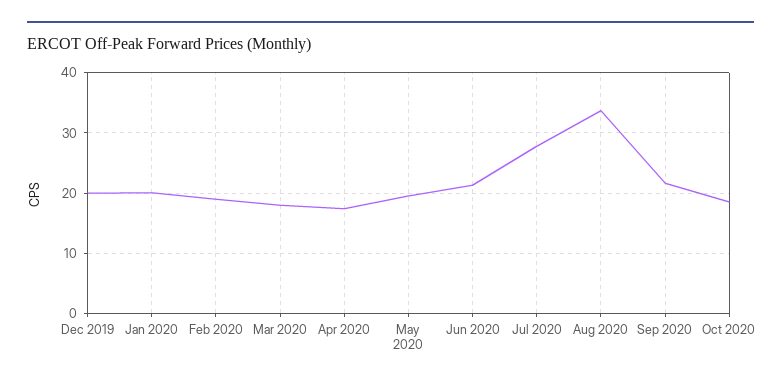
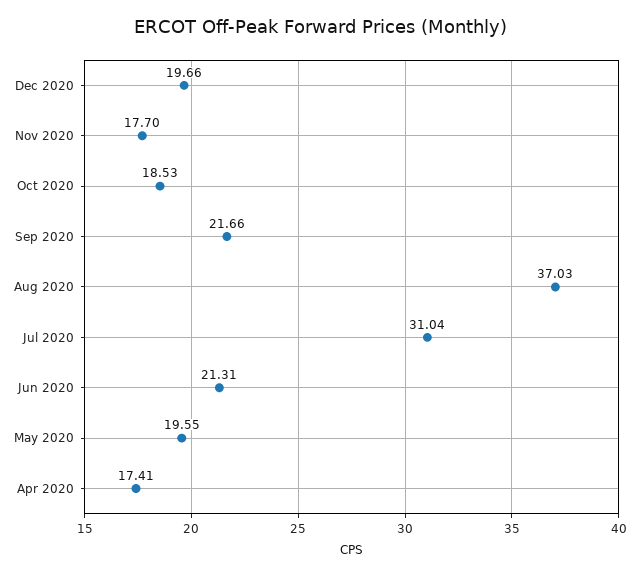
Dec 2019: 20 -> none
Jan 2020: 20 -> none
Feb 2020: 19 -> none
Mar 2020: 18 -> none
Jul 2020: 28 -> 31.04
Aug 2020: 34 -> 37.03
Dec 2020: none -> 19.66
Nov 2020: none -> 17.7

